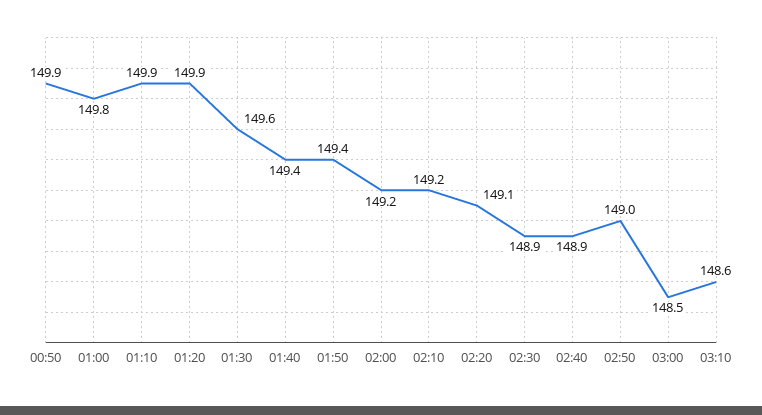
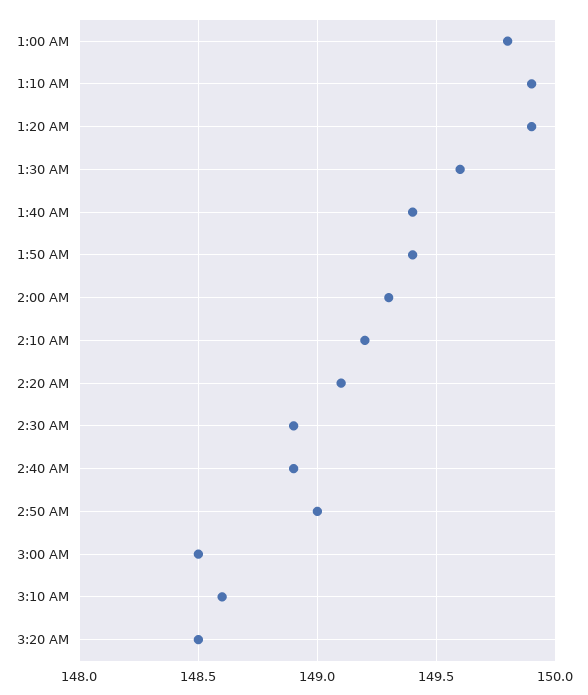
00:50: 149.9 -> none
02:00: 149.2 -> 149.3
3:20 AM: none -> 148.5

